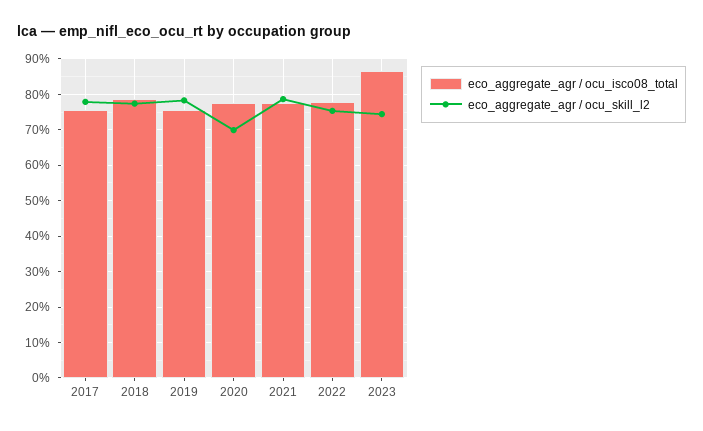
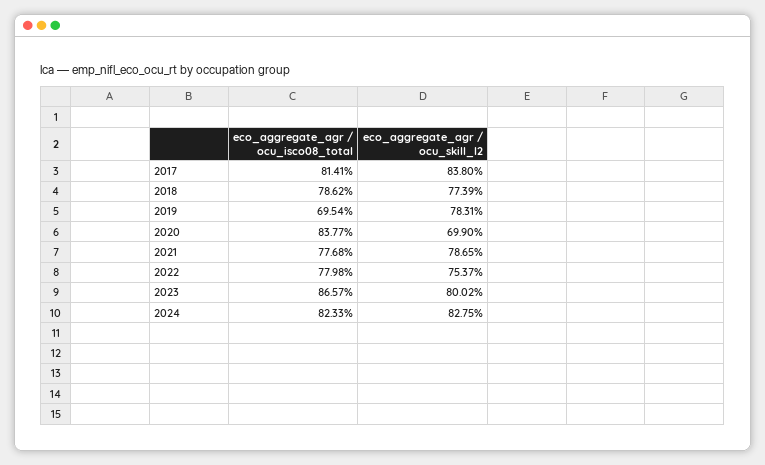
eco_aggregate_agr / ocu_isco08_total, 2017: 76 -> 81.41
eco_aggregate_agr / ocu_skill_l2, 2017: 78 -> 83.8
eco_aggregate_agr / ocu_isco08_total, 2019: 76 -> 69.54
eco_aggregate_agr / ocu_isco08_total, 2020: 78 -> 83.77
eco_aggregate_agr / ocu_skill_l2, 2023: 74 -> 80.02
eco_aggregate_agr / ocu_isco08_total, 2024: none -> 82.33
eco_aggregate_agr / ocu_skill_l2, 2024: none -> 82.75

